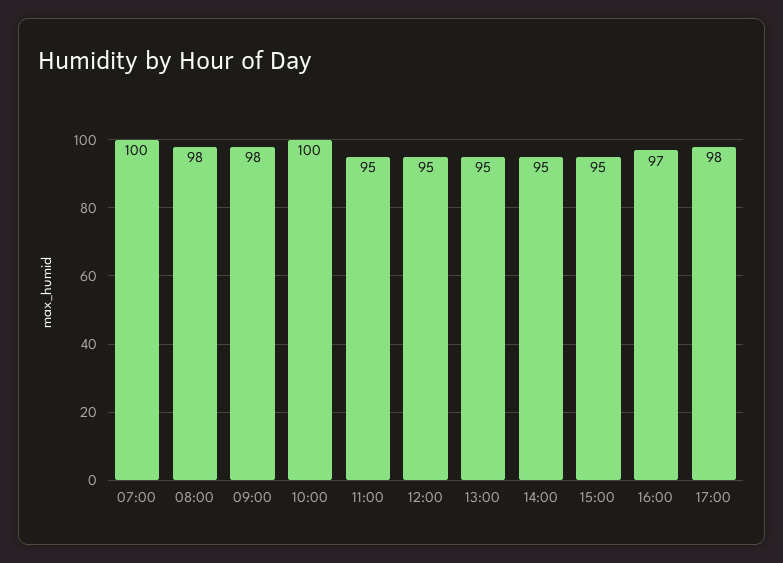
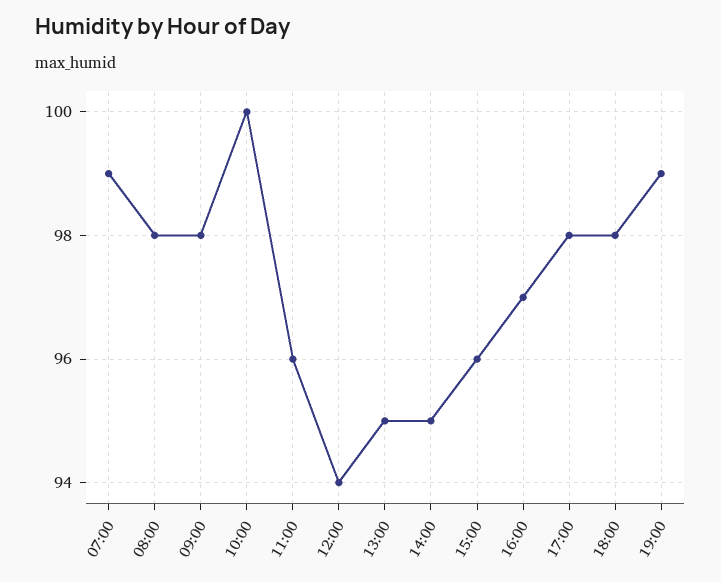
07:00: 100 -> 99
11:00: 95 -> 96
12:00: 95 -> 94
15:00: 95 -> 96
18:00: none -> 98
19:00: none -> 99

